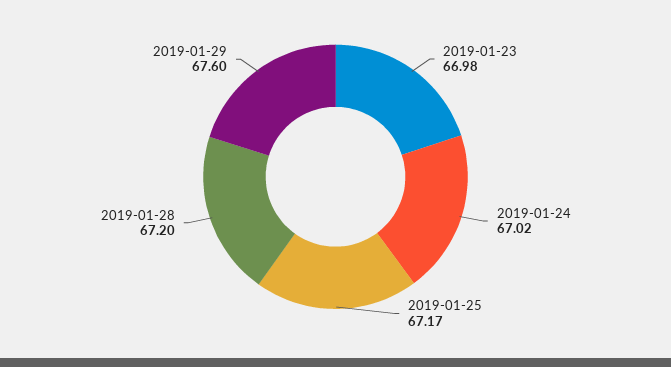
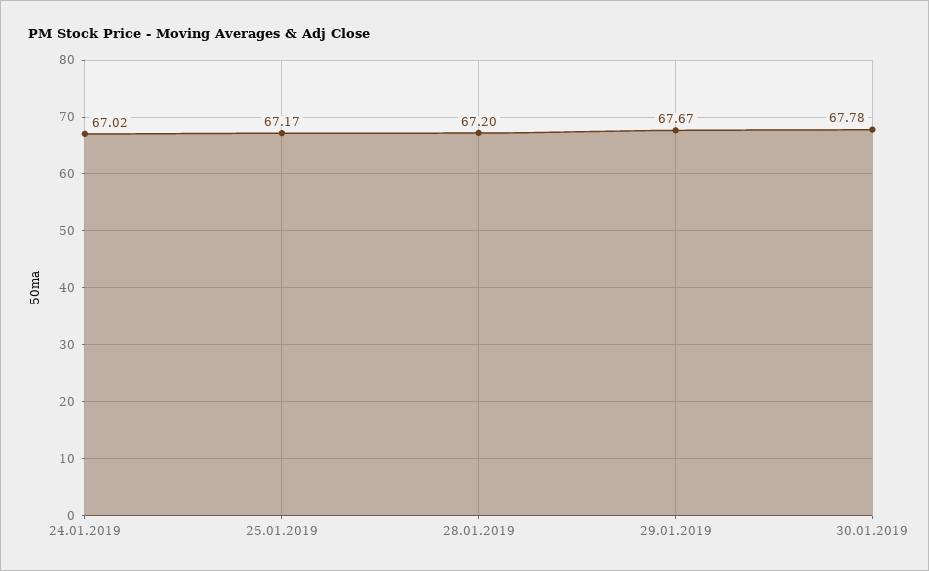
2019-01-23: 66.98 -> none
2019-01-29: 67.6 -> 67.67
30.01.2019: none -> 67.78

